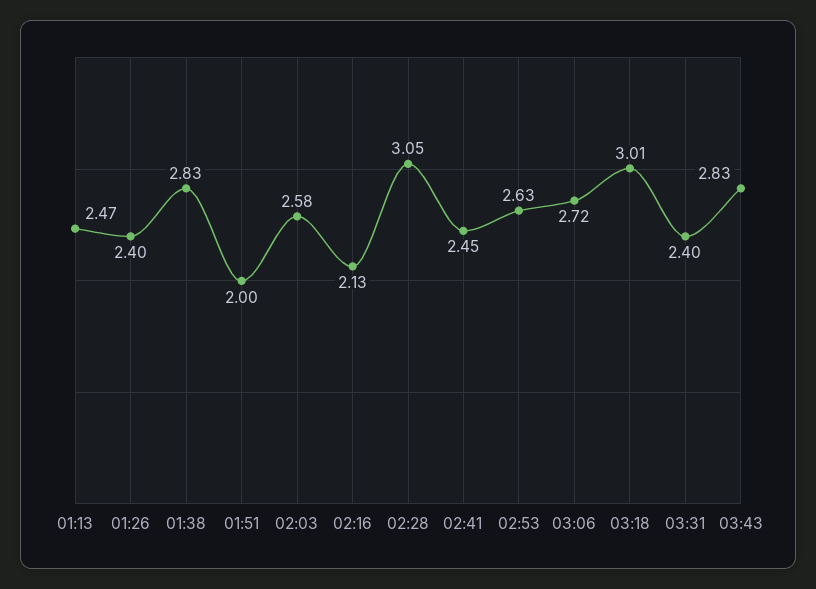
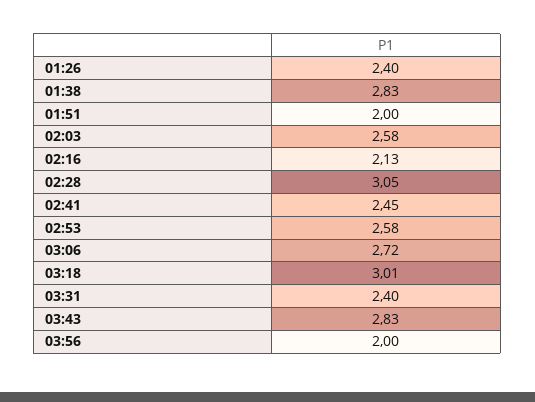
01:13: 2.47 -> none
02:53: 2.63 -> 2.58
03:56: none -> 2

